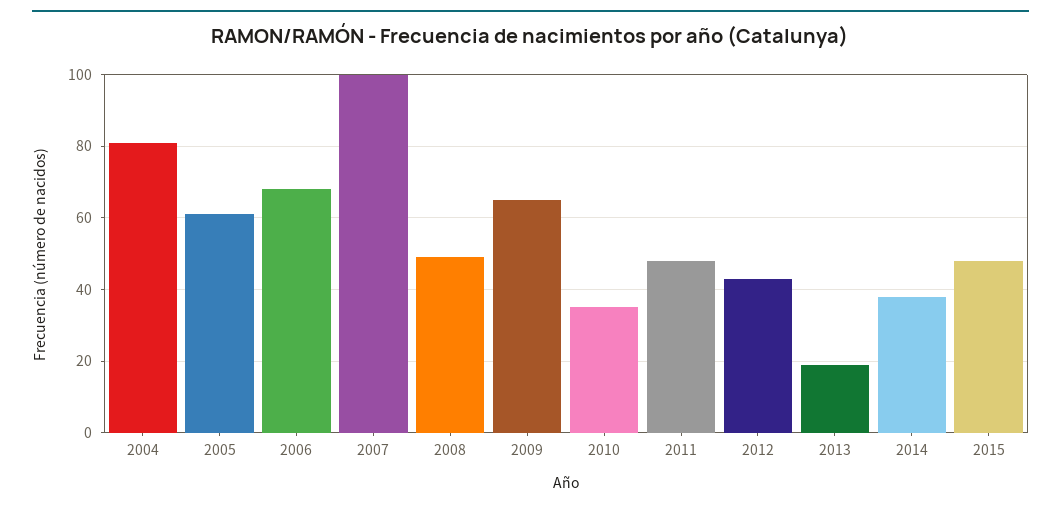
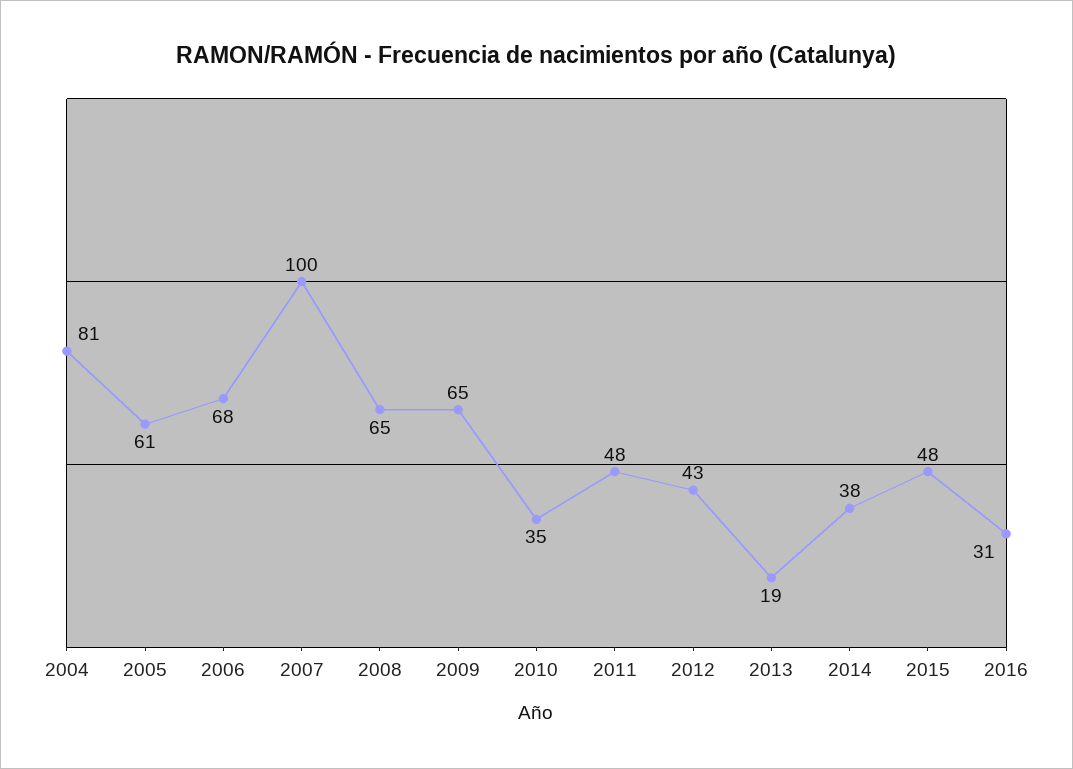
2008: 50 -> 65
2016: none -> 31

